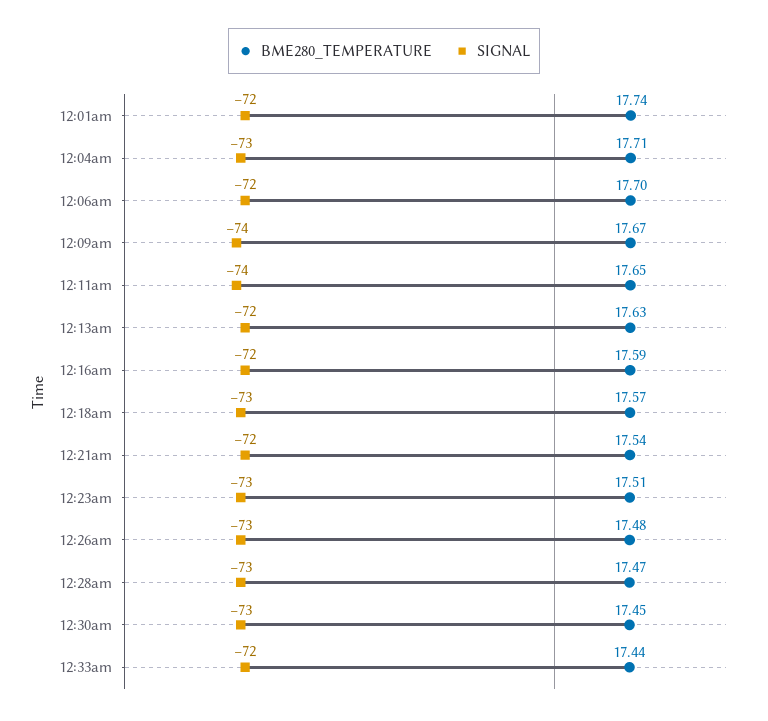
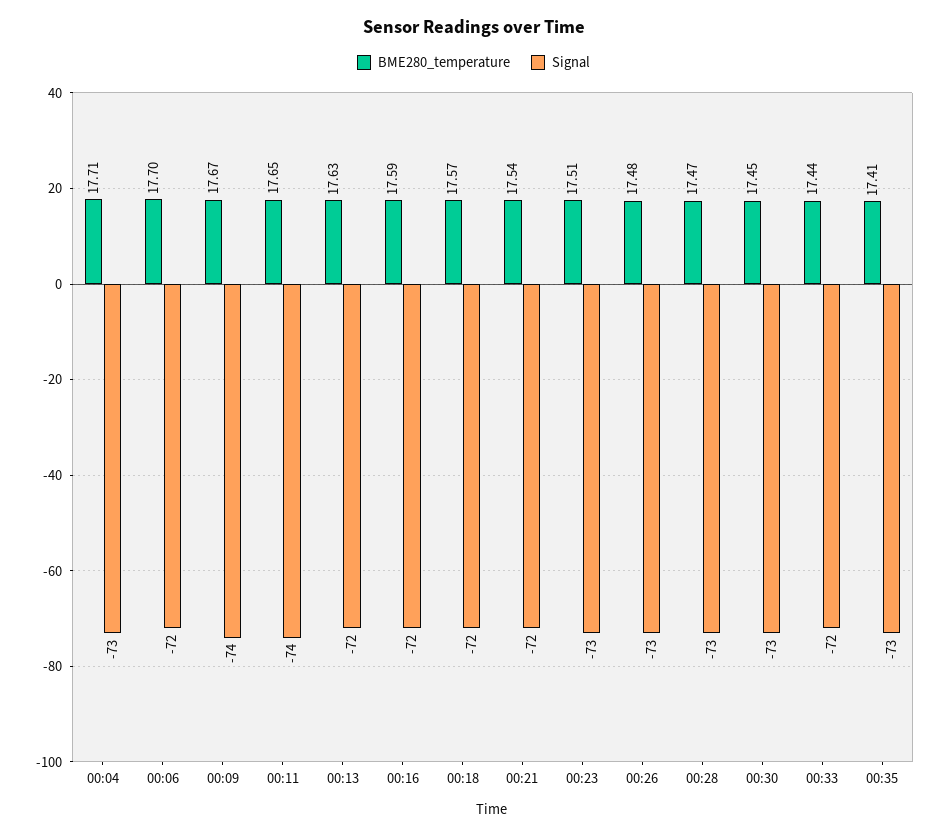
BME280_TEMPERATURE, 12:01am: 17.74 -> none
SIGNAL, 12:01am: -72 -> none
SIGNAL, 12:18am: -73 -> -72
BME280_TEMPERATURE, 00:35: none -> 17.41
SIGNAL, 00:35: none -> -73

